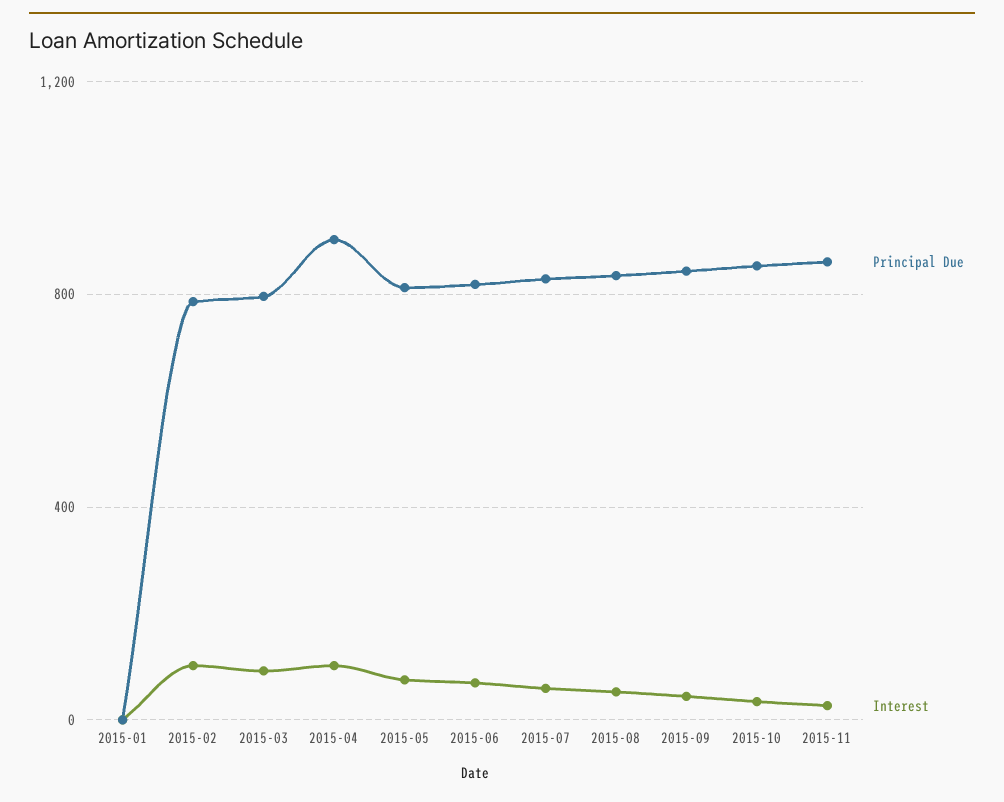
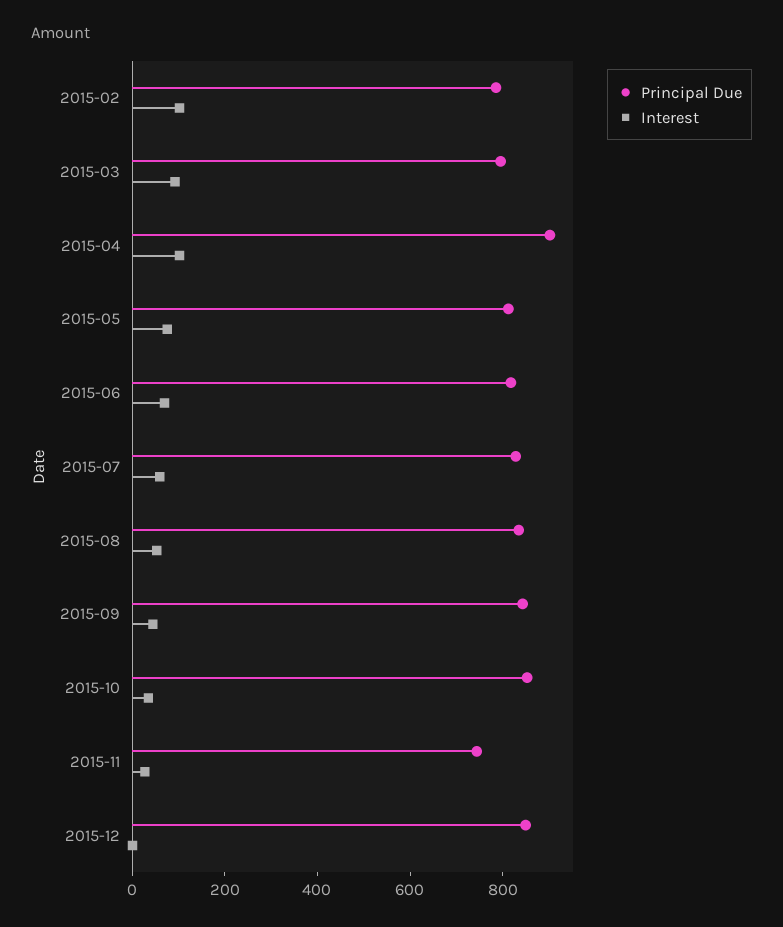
Principal Due, 2015-01: 0 -> none
Interest, 2015-01: 0 -> none
Principal Due, 2015-11: 850 -> 750
Principal Due, 2015-12: none -> 850
Interest, 2015-12: none -> 0

